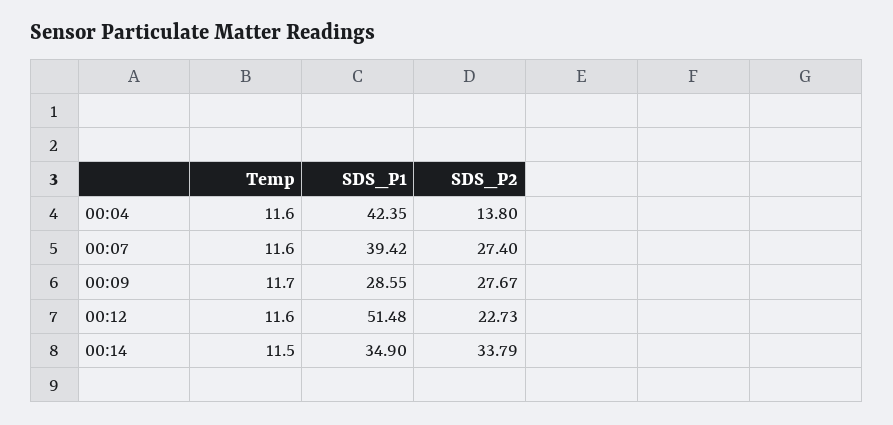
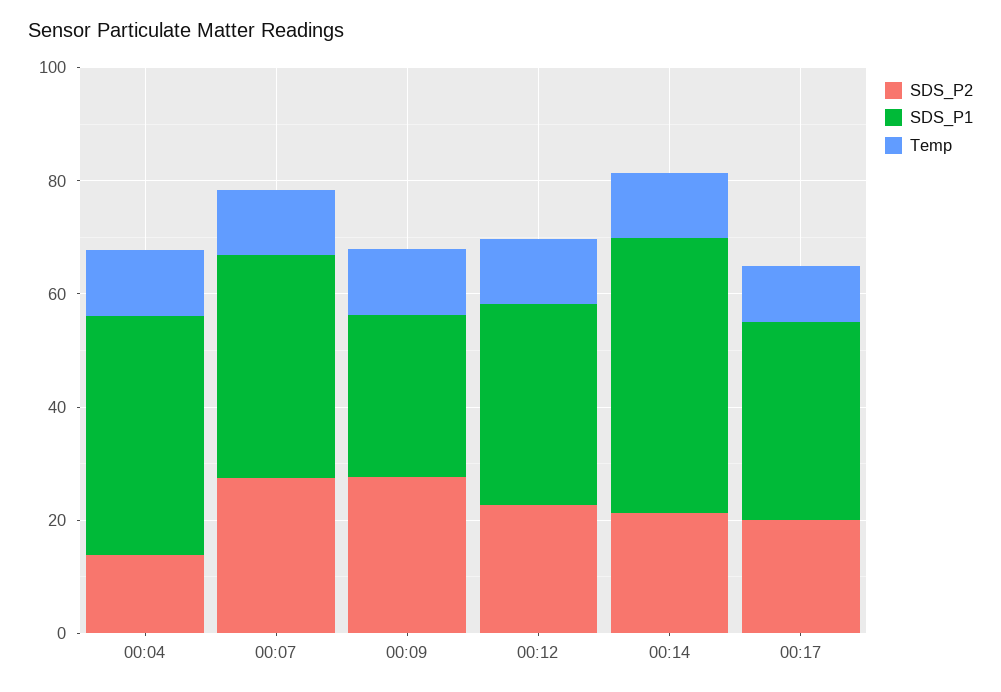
SDS_P1, 00:12: 51.48 -> 35
SDS_P1, 00:14: 34.9 -> 50
SDS_P2, 00:14: 33.79 -> 20
SDS_P2, 00:17: none -> 20
SDS_P1, 00:17: none -> 35
Temp, 00:17: none -> 10

